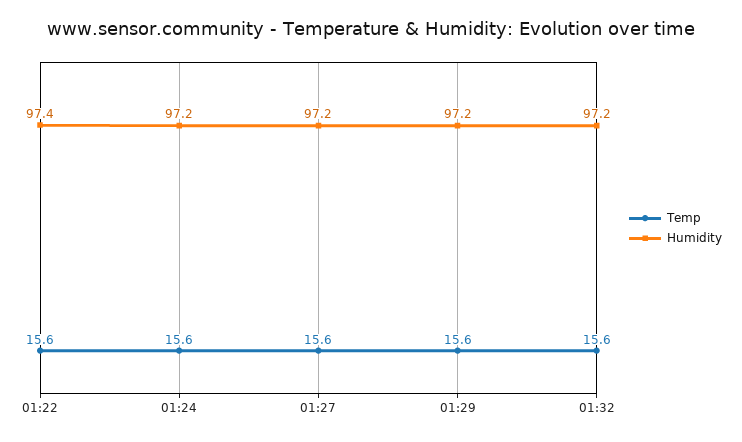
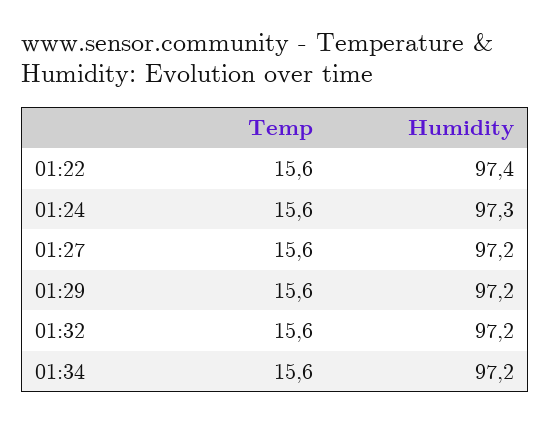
Humidity, 01:24: 97.2 -> 97.3
Temp, 01:34: none -> 15.6
Humidity, 01:34: none -> 97.2

